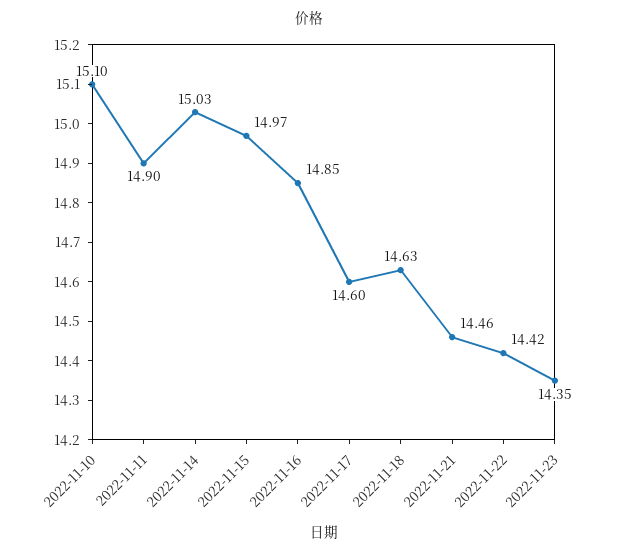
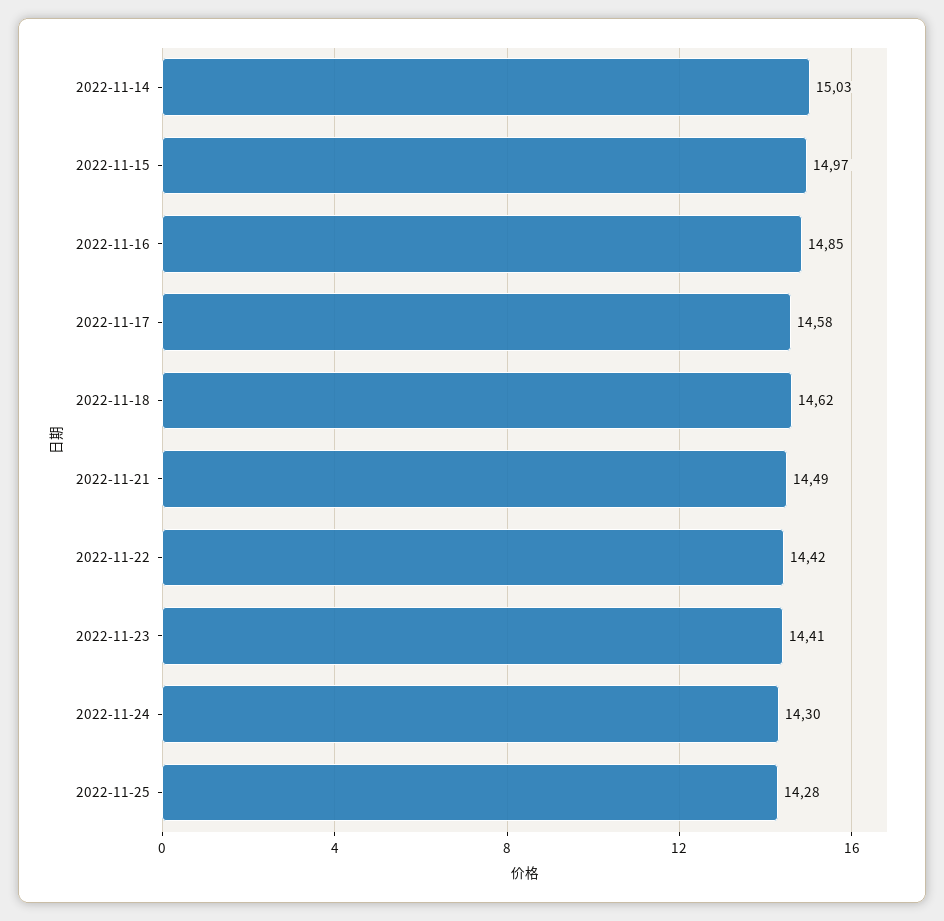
2022-11-10: 15.1 -> none
2022-11-11: 14.9 -> none
2022-11-17: 14.6 -> 14.58
2022-11-18: 14.63 -> 14.62
2022-11-21: 14.46 -> 14.49
2022-11-23: 14.35 -> 14.41
2022-11-24: none -> 14.3
2022-11-25: none -> 14.28

